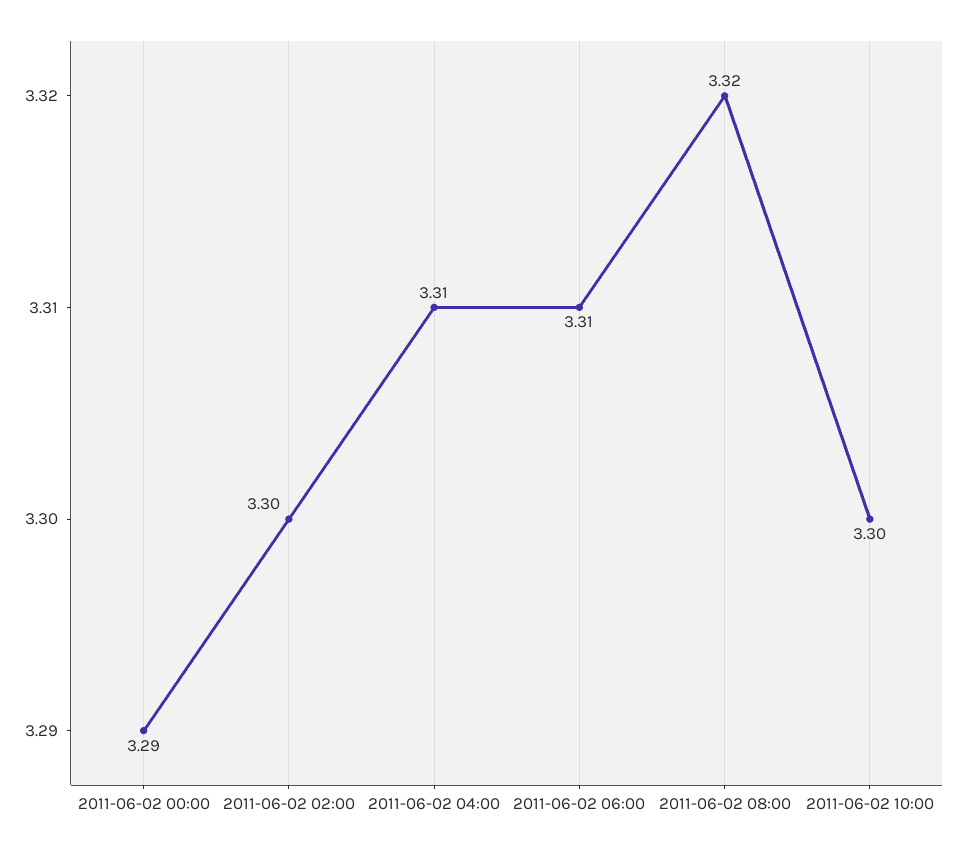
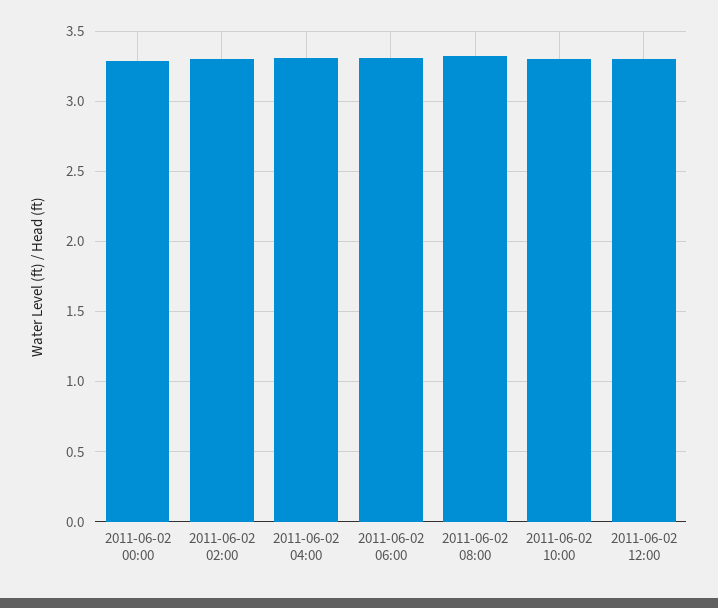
2011-06-02 12:00: none -> 3.3

